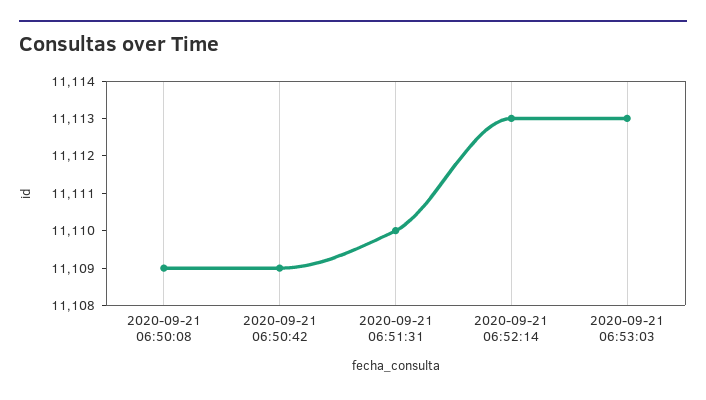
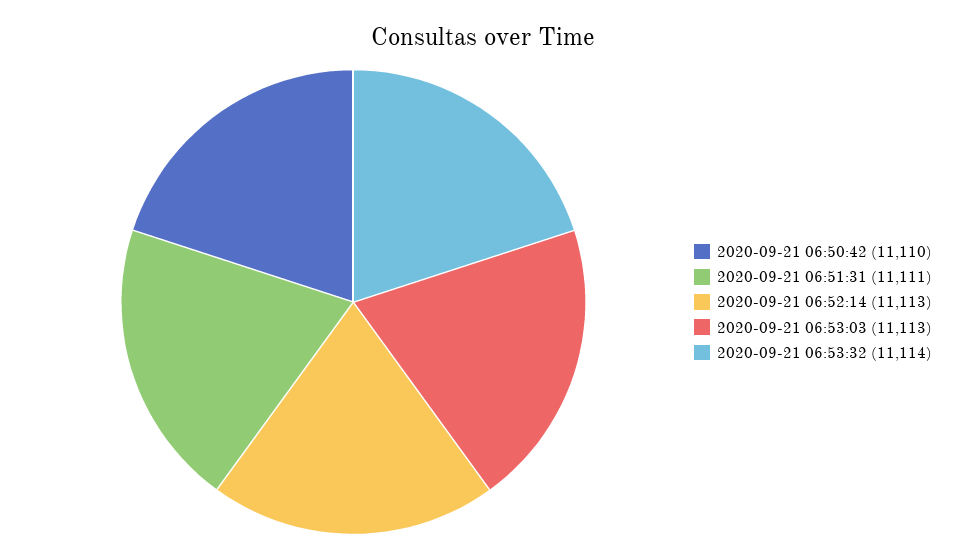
2020-09-21 06:50:08: 11109 -> none
2020-09-21 06:50:42: 11109 -> 11110
2020-09-21 06:51:31: 11110 -> 11111
2020-09-21 06:53:32: none -> 11114

